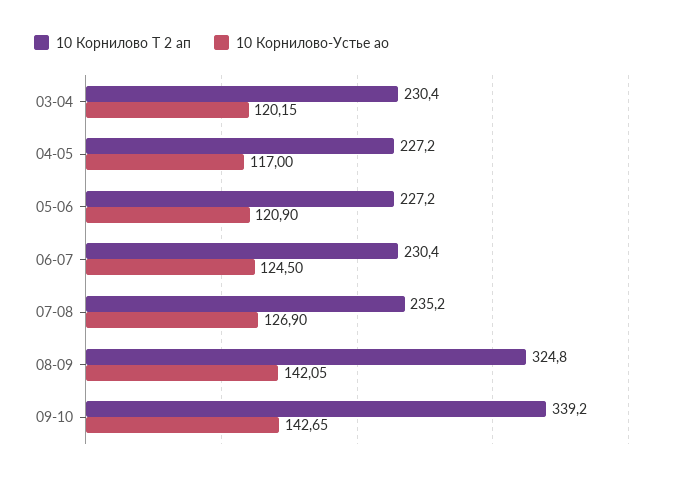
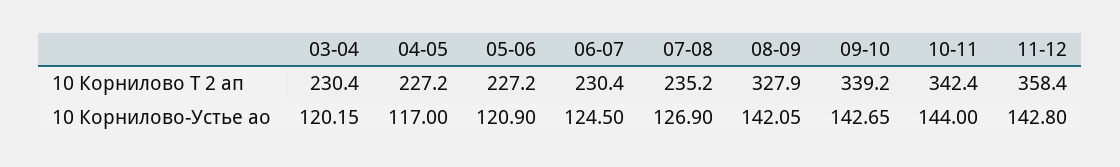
10 Корнилово Т 2 ап, 08-09: 324.8 -> 327.9
10 Корнилово Т 2 ап, 10-11: none -> 342.4
10 Корнилово Т 2 ап, 11-12: none -> 358.4
10 Корнилово-Устье ао, 10-11: none -> 144
10 Корнилово-Устье ао, 11-12: none -> 142.8

